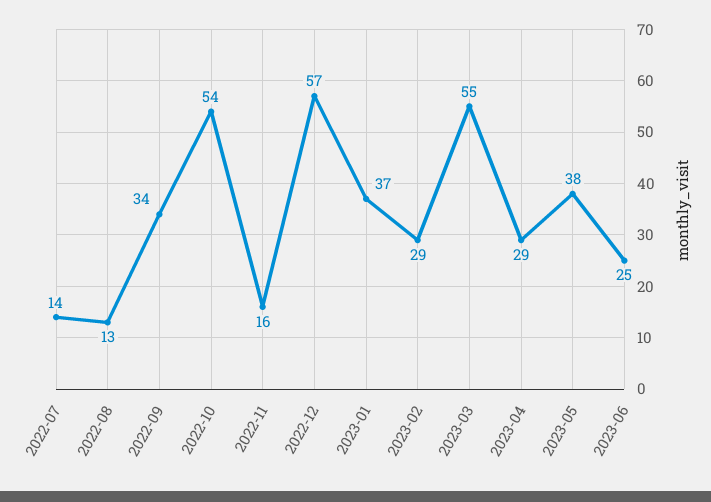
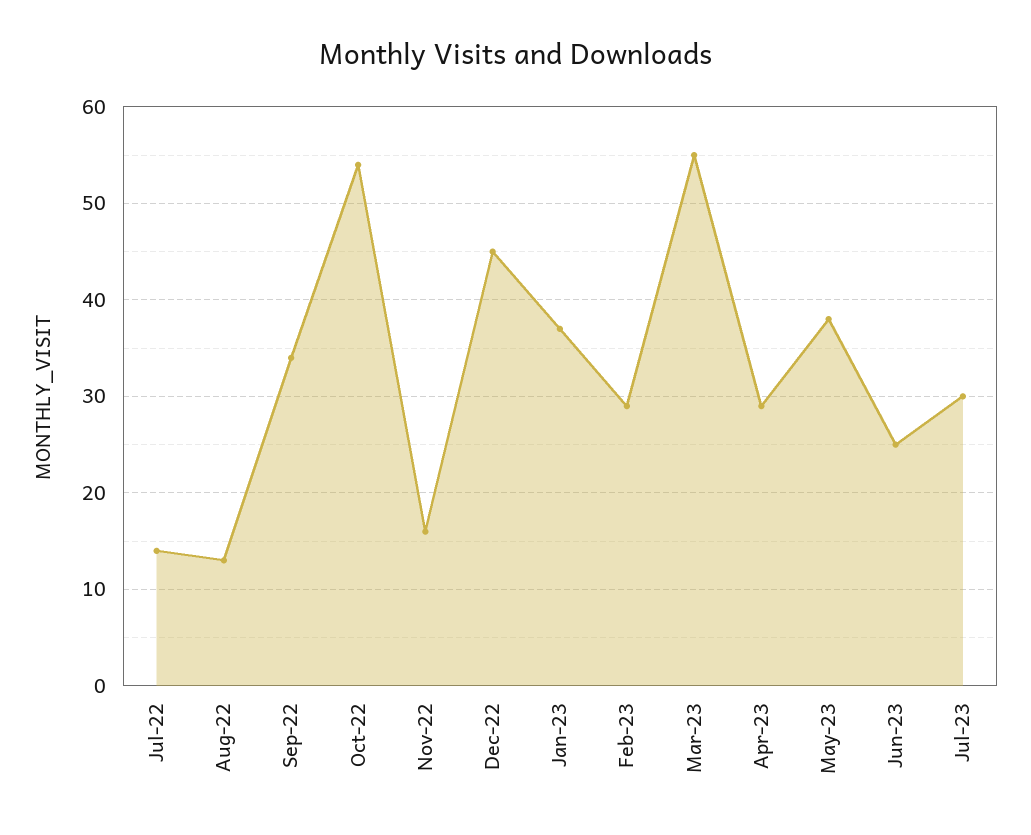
2022-12: 57 -> 45
Jul-23: none -> 30

